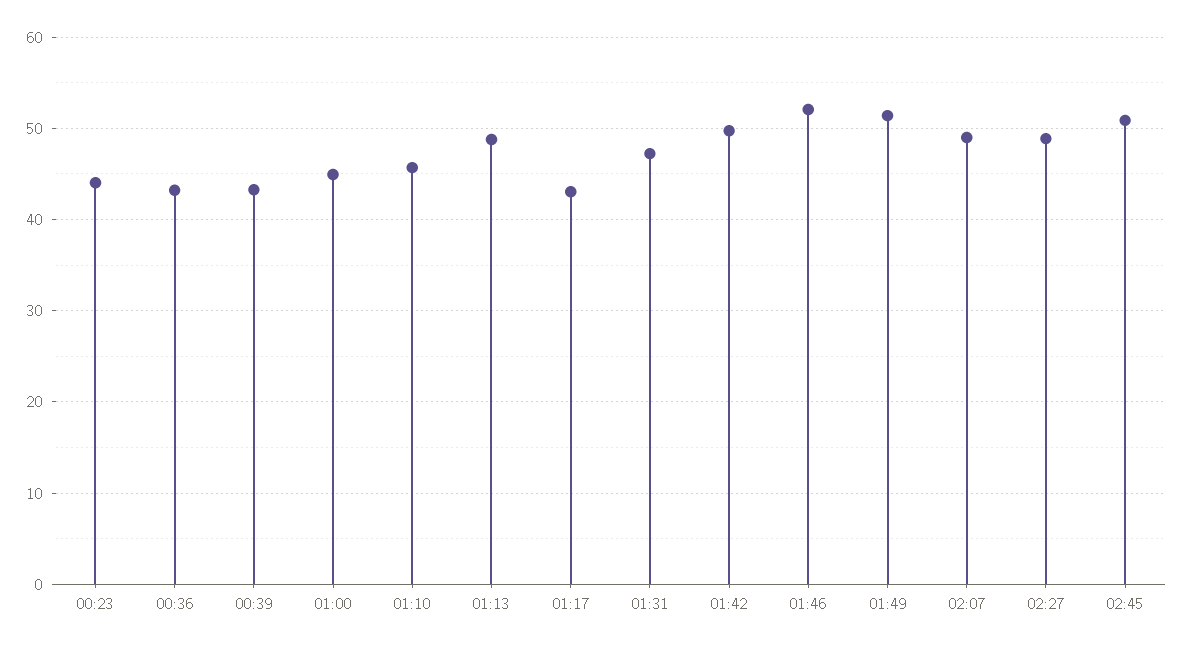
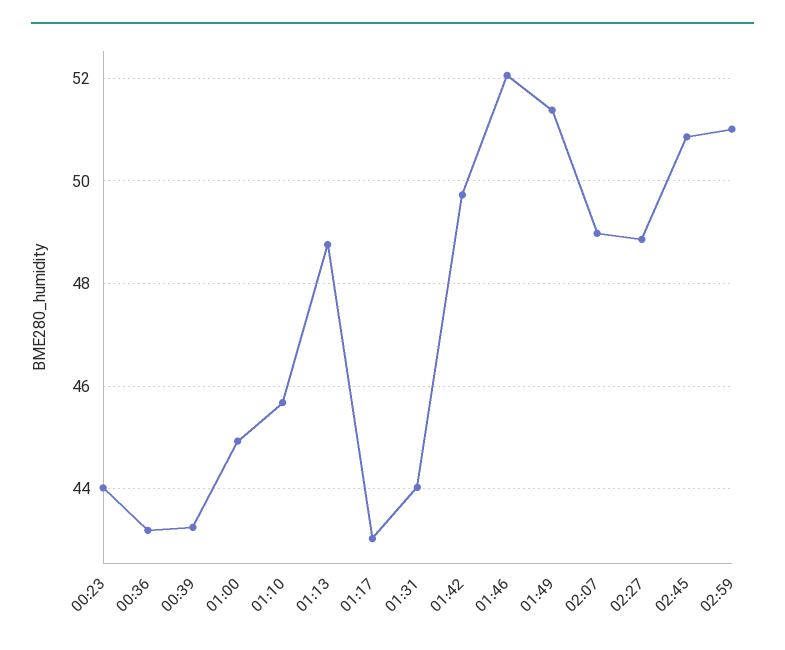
01:31: 47 -> 44
02:59: none -> 51

